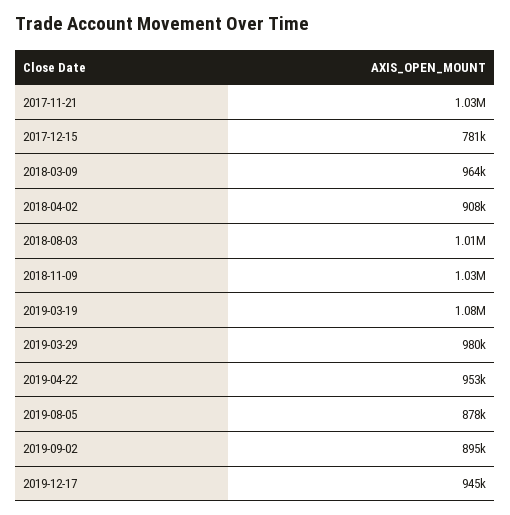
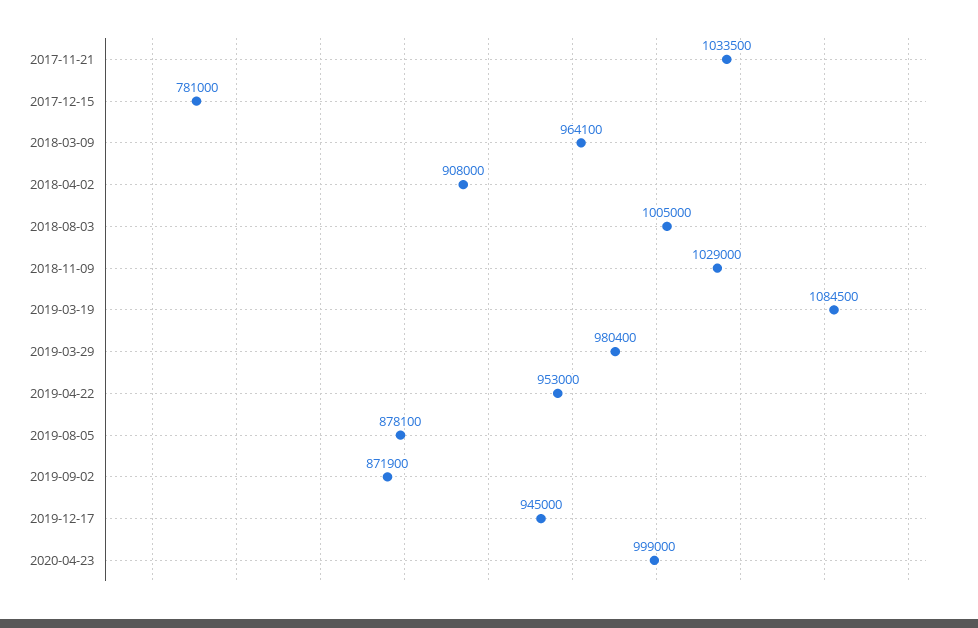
2019-09-02: 895000 -> 871900
2020-04-23: none -> 999000

